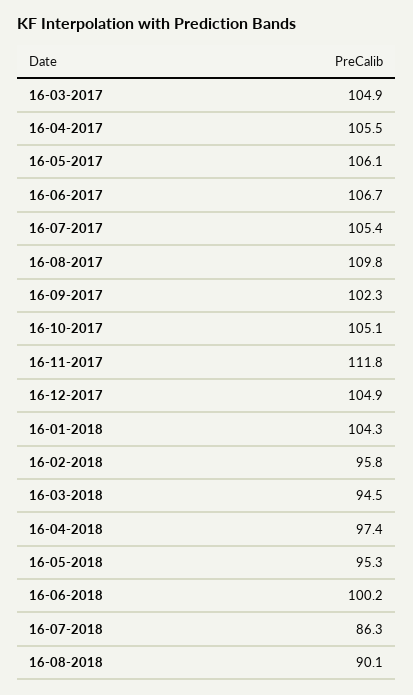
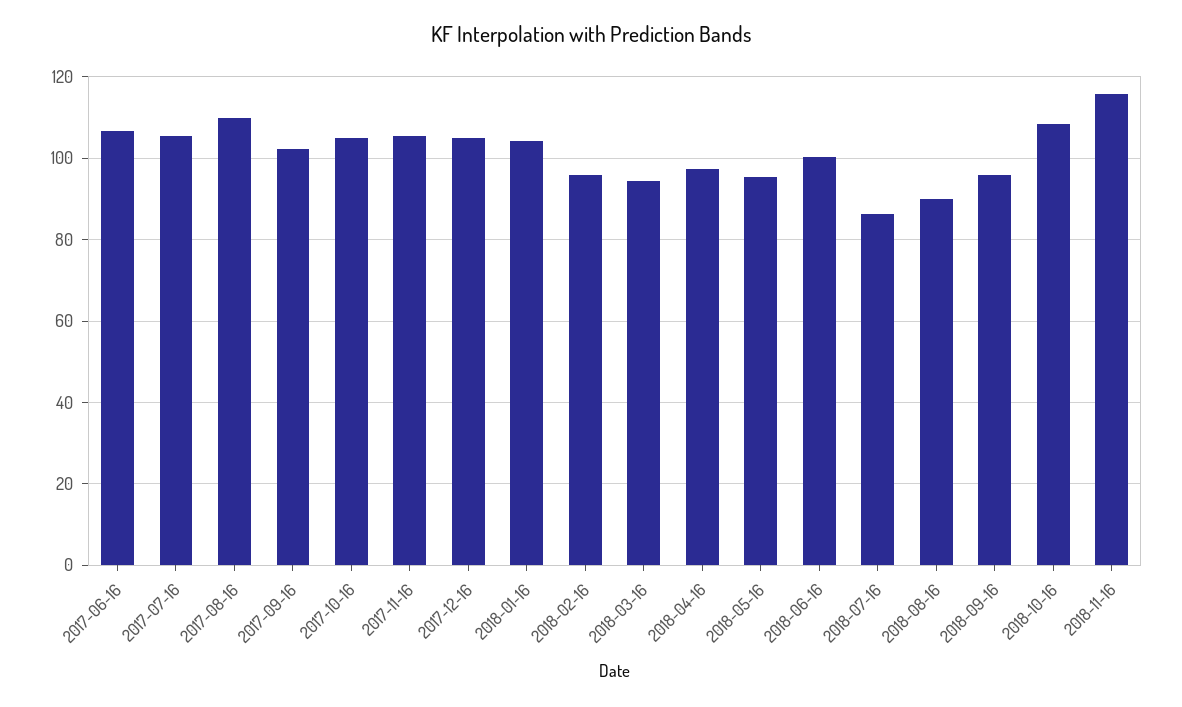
16-03-2017: 104.9 -> none
16-04-2017: 105.5 -> none
16-05-2017: 106.1 -> none
16-11-2017: 111.8 -> 106
2018-09-16: none -> 96
2018-10-16: none -> 108
2018-11-16: none -> 116

